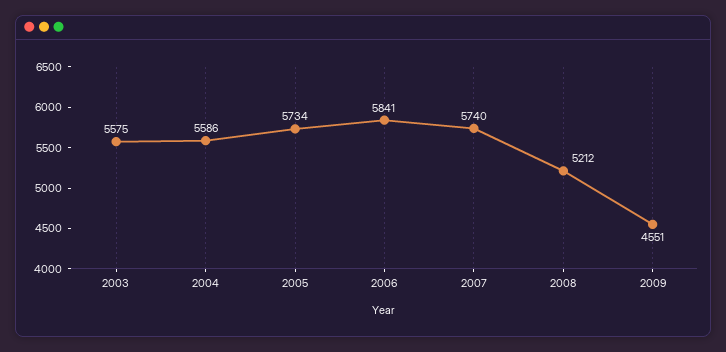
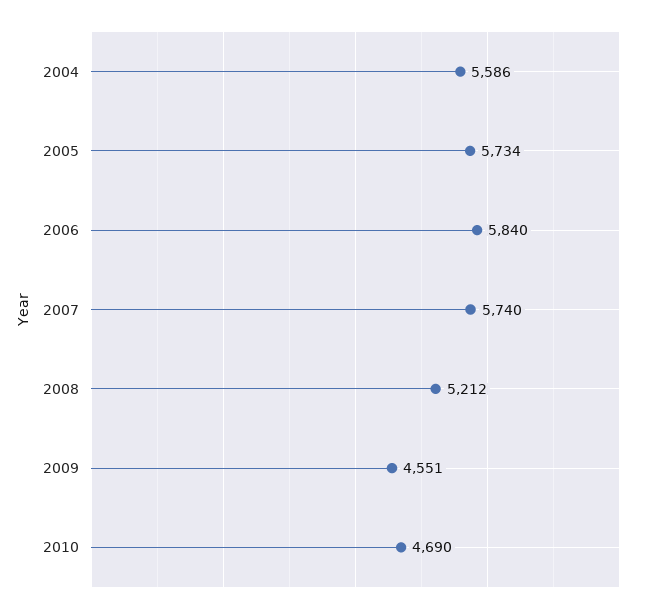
2003: 5575 -> none
2006: 5841 -> 5840
2010: none -> 4690

